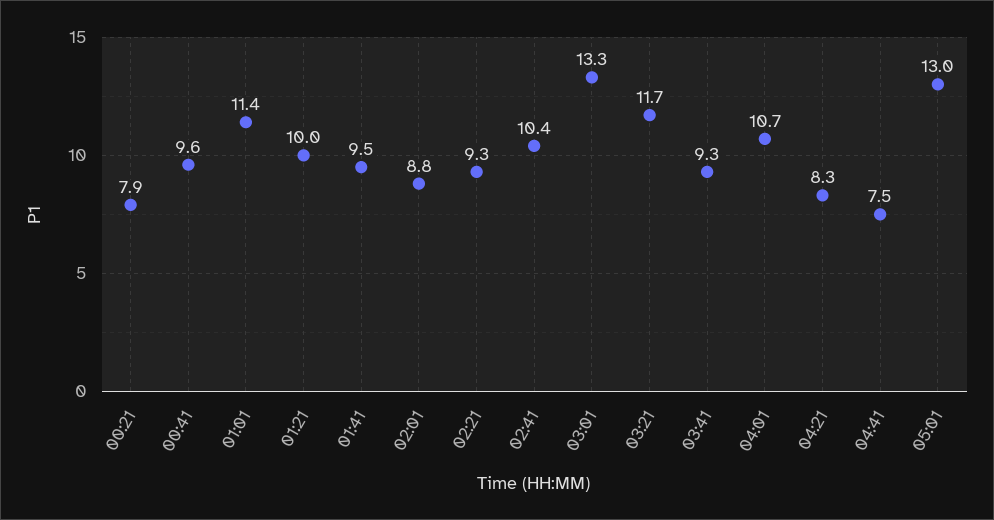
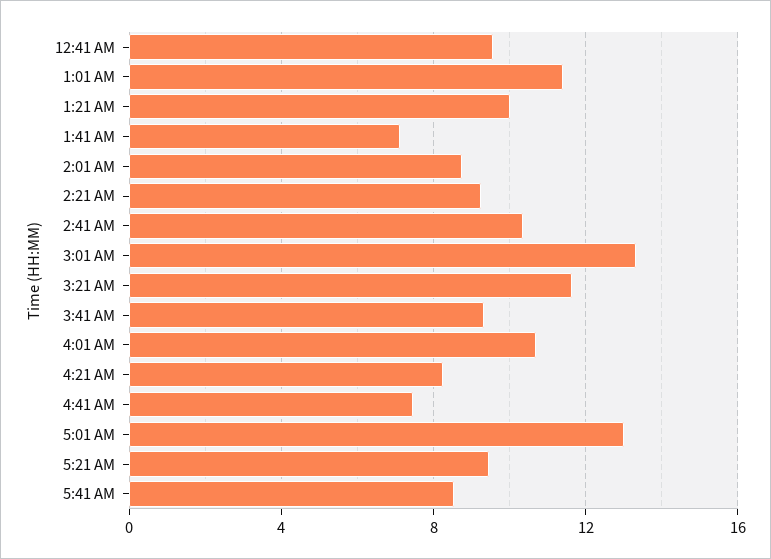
00:21: 7.9 -> none
01:41: 9.5 -> 7
5:21 AM: none -> 9.5
5:41 AM: none -> 8.5

